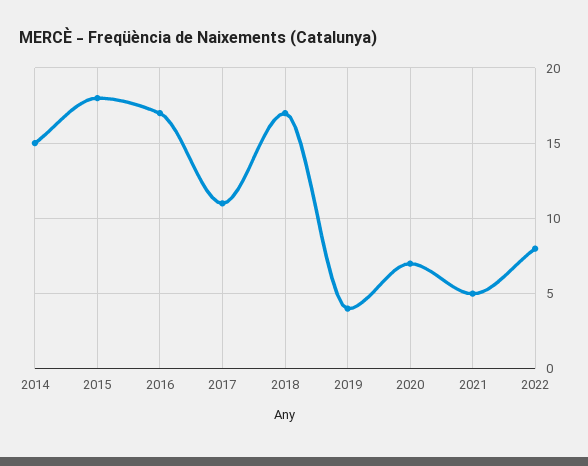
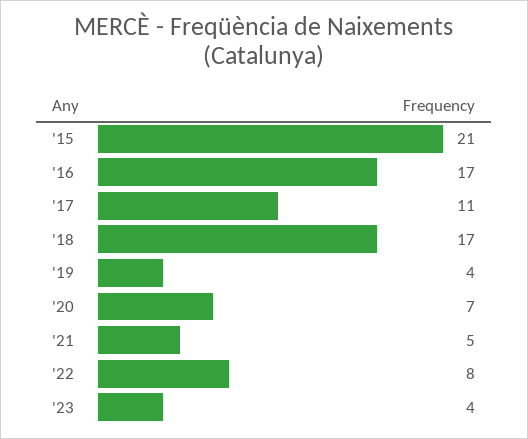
2014: 15 -> none
2015: 18 -> 21
'23: none -> 4

